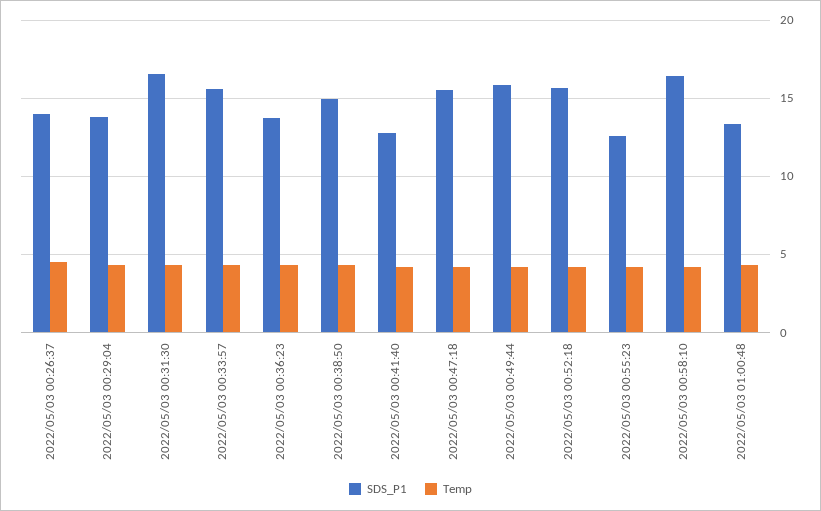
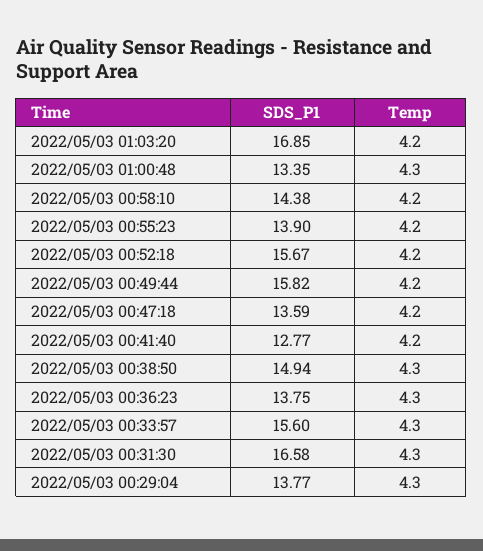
SDS_P1, 2022/05/03 00:26:37: 14 -> none
Temp, 2022/05/03 00:26:37: 4.5 -> none
SDS_P1, 2022/05/03 00:47:18: 15.5 -> 13.59
SDS_P1, 2022/05/03 00:55:23: 12.5 -> 13.9
SDS_P1, 2022/05/03 00:58:10: 16.5 -> 14.38
SDS_P1, 2022/05/03 01:03:20: none -> 16.85
Temp, 2022/05/03 01:03:20: none -> 4.2

